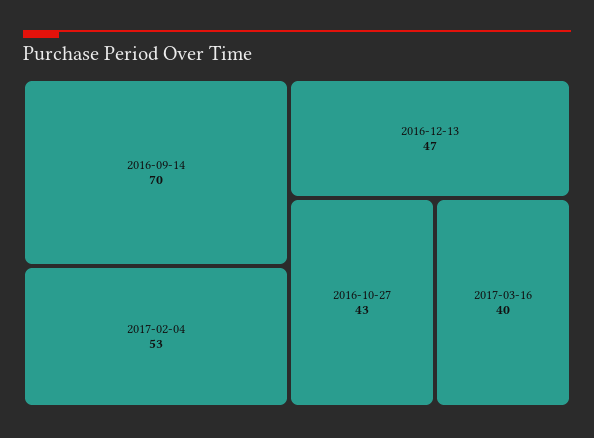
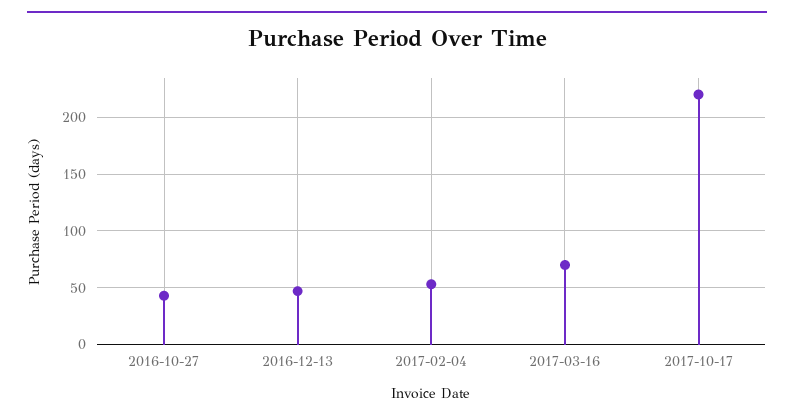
2016-09-14: 70 -> none
2017-03-16: 40 -> 70
2017-10-17: none -> 220

